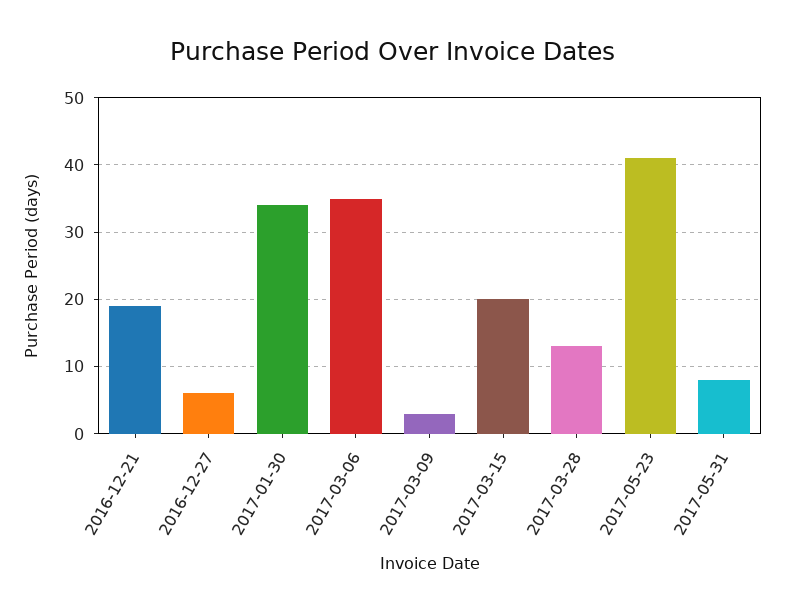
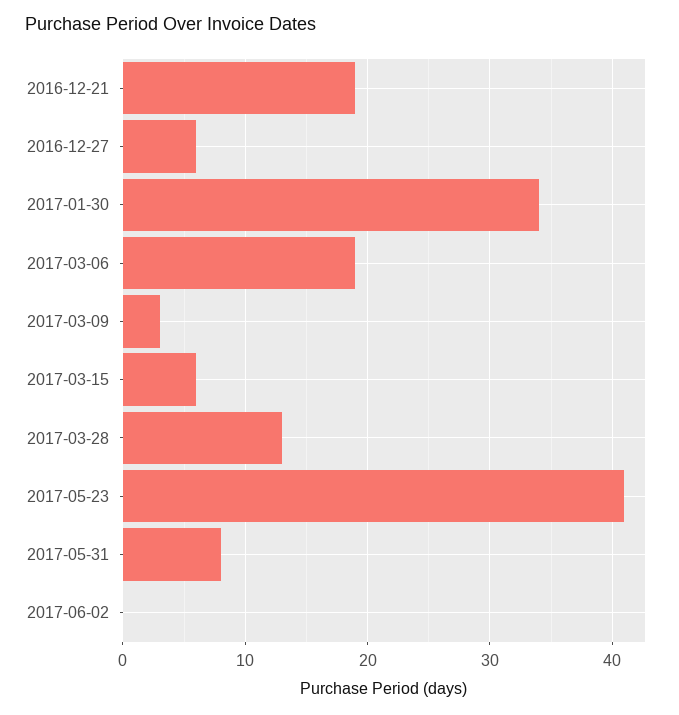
2017-03-06: 35 -> 19
2017-03-15: 20 -> 6
2017-06-02: none -> 0

